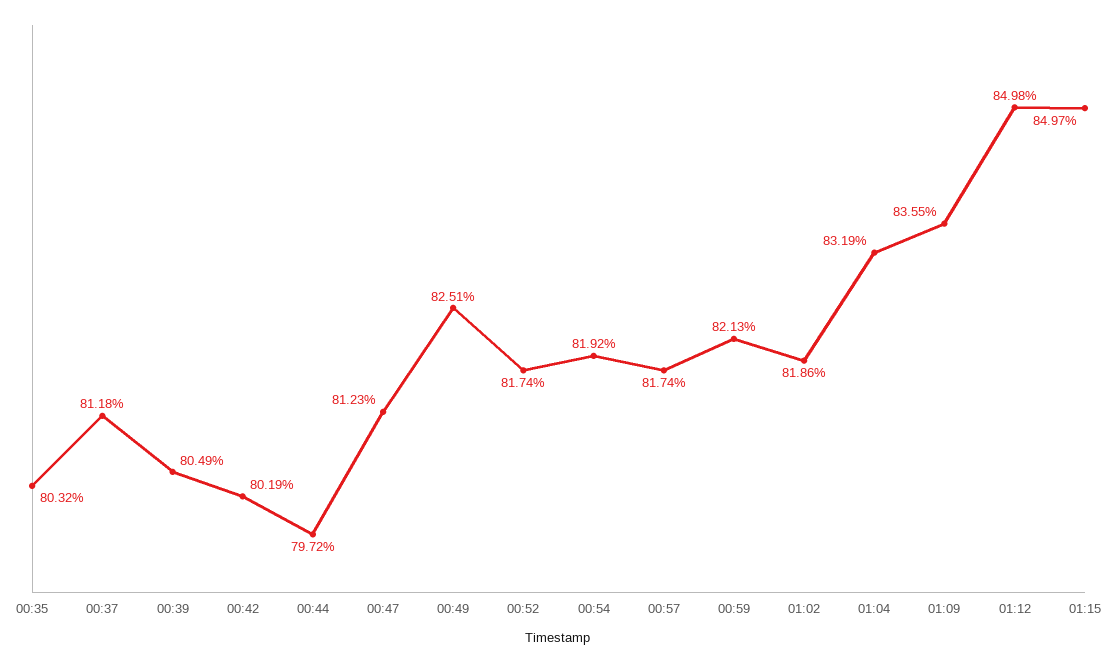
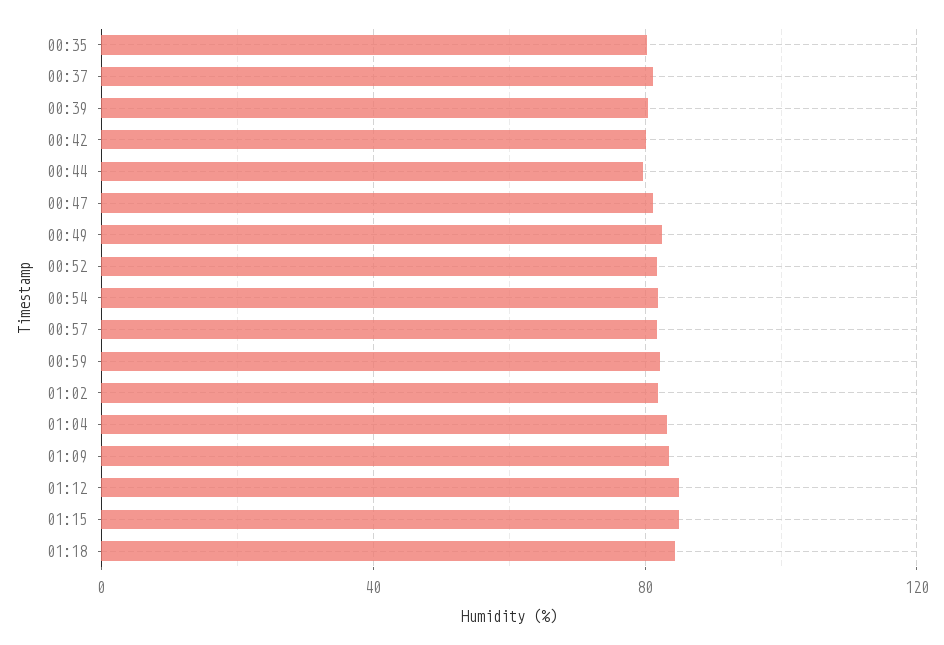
01:18: none -> 85

